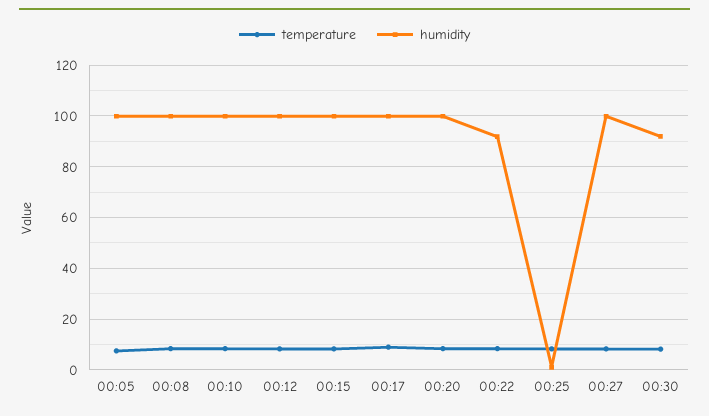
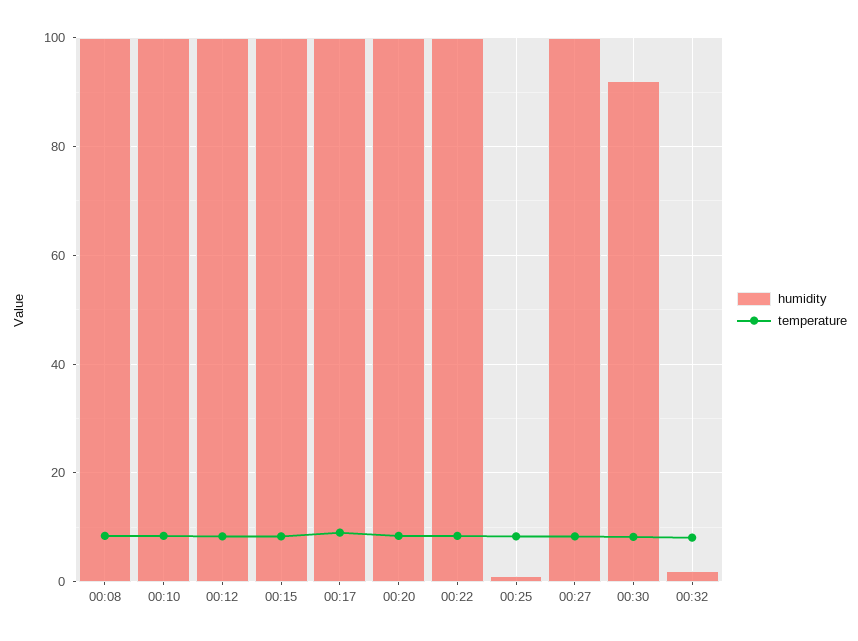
temperature, 00:05: 7.5 -> none
humidity, 00:05: 100 -> none
humidity, 00:22: 92.5 -> 100
humidity, 00:32: none -> 2
temperature, 00:32: none -> 8

